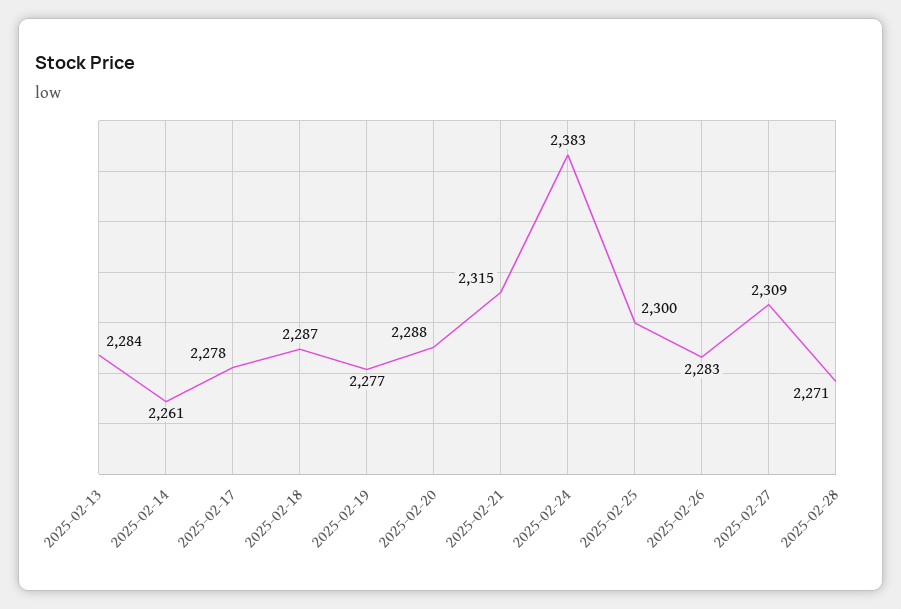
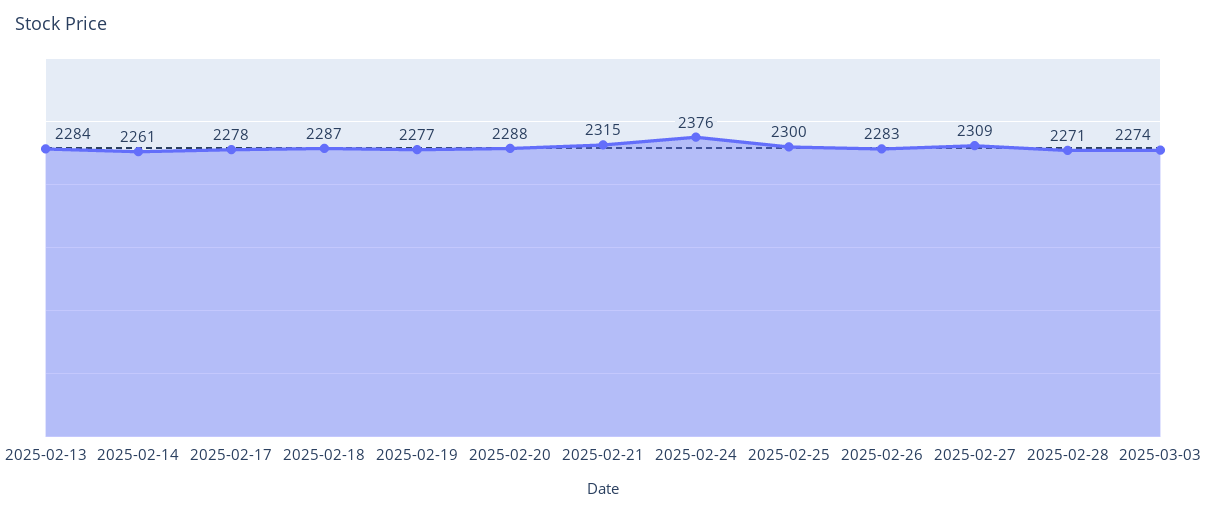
2025-02-24: 2383 -> 2376
2025-03-03: none -> 2274

